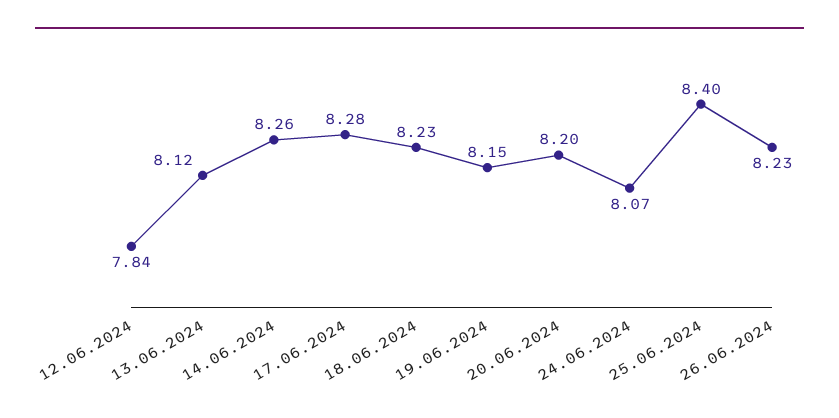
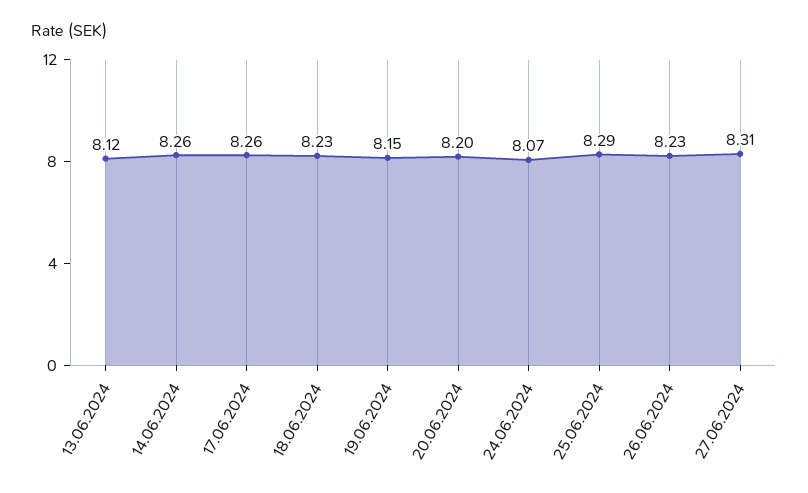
12.06.2024: 7.84 -> none
17.06.2024: 8.28 -> 8.26
25.06.2024: 8.4 -> 8.29
27.06.2024: none -> 8.31

